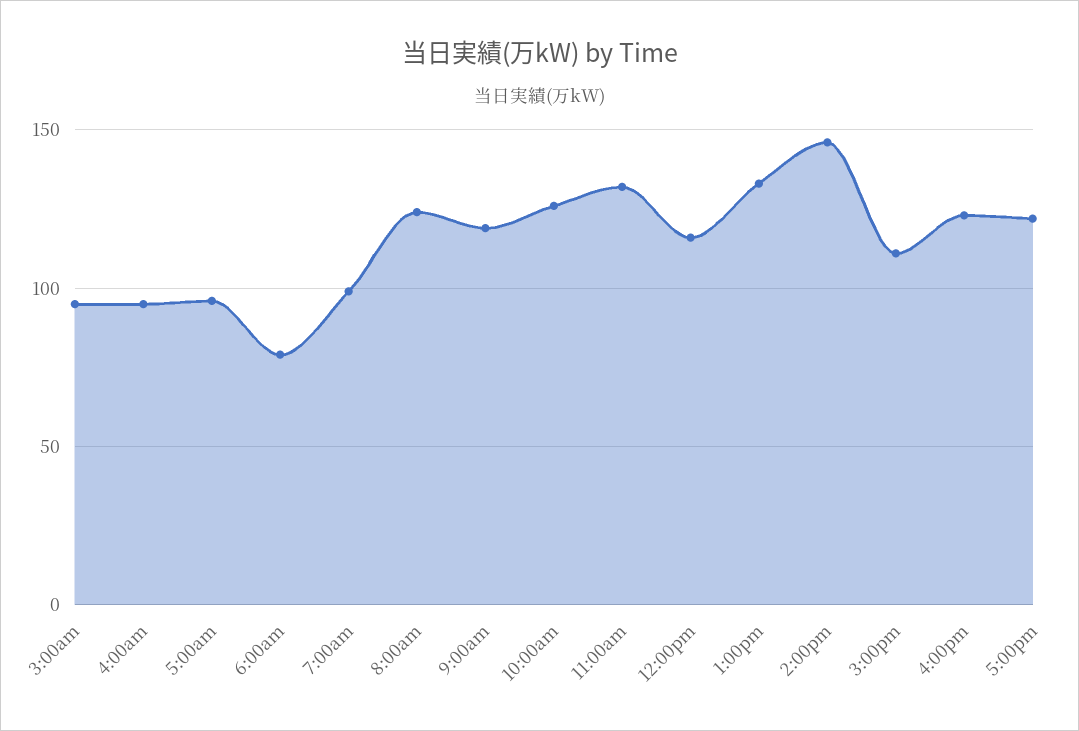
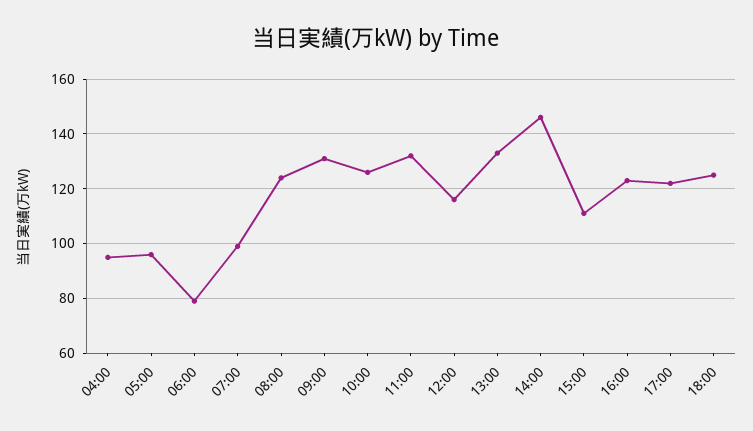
3:00am: 95 -> none
9:00am: 120 -> 130
18:00: none -> 125

